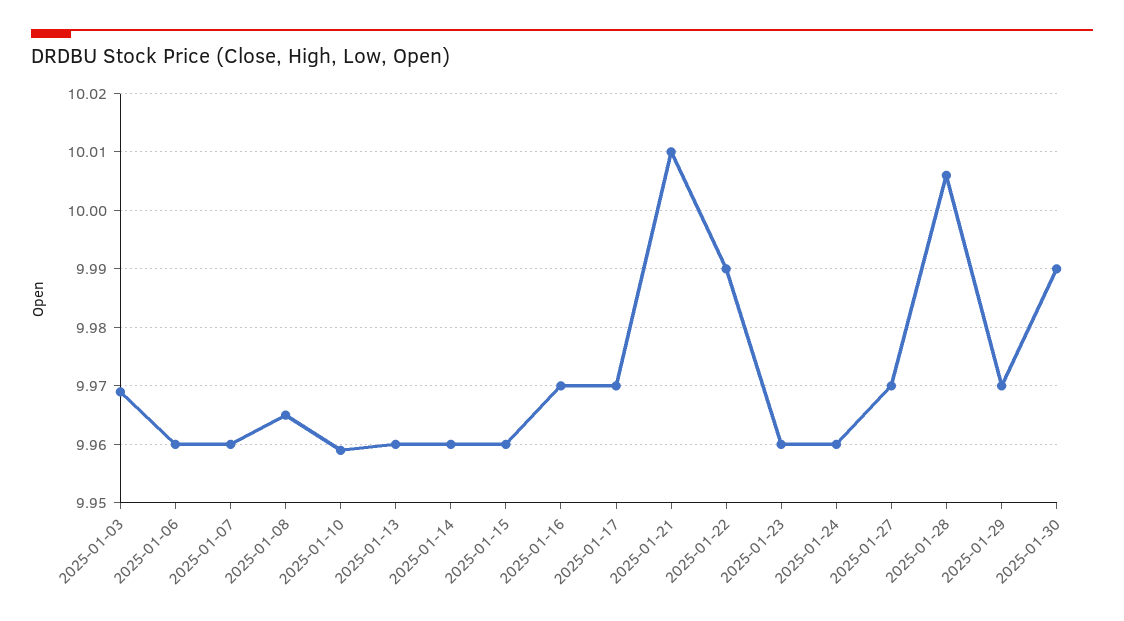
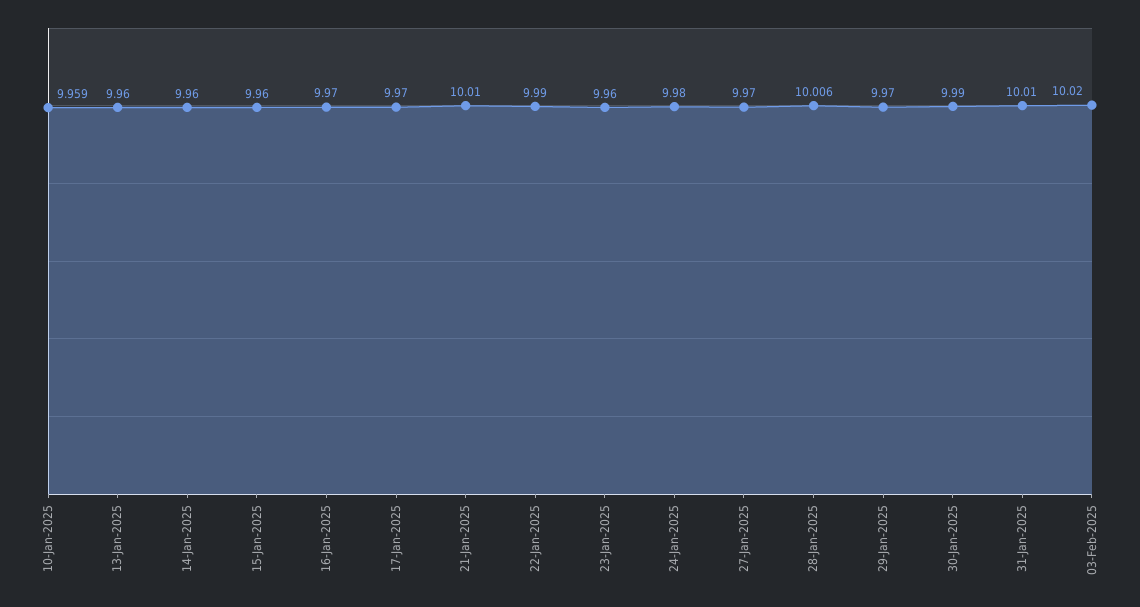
2025-01-03: 9.97 -> none
2025-01-06: 9.96 -> none
2025-01-07: 9.96 -> none
2025-01-08: 9.965 -> none
2025-01-24: 9.96 -> 9.98
31-Jan-2025: none -> 10.01
03-Feb-2025: none -> 10.02

